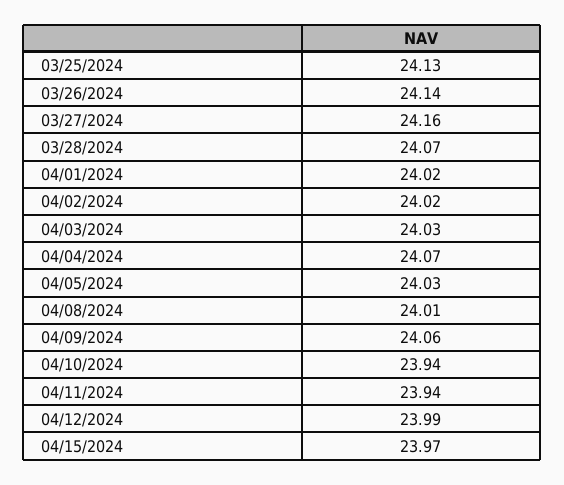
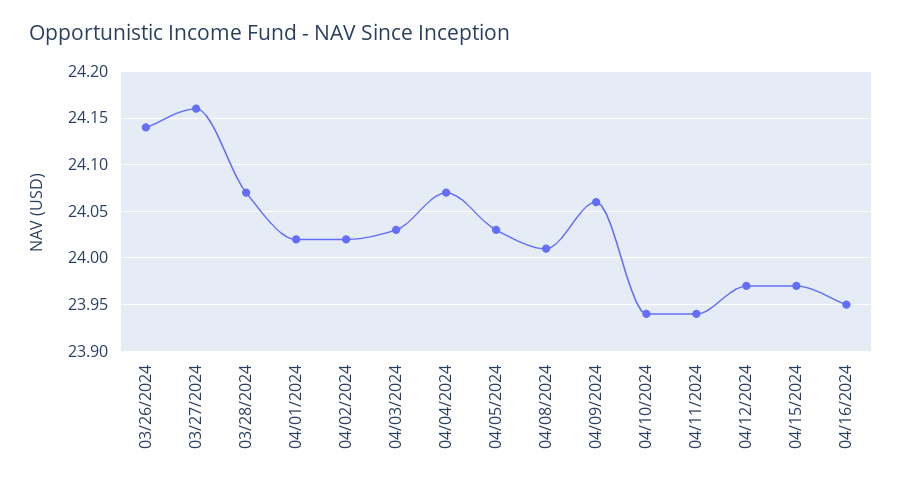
03/25/2024: 24.13 -> none
04/12/2024: 23.99 -> 23.97
04/16/2024: none -> 23.95

